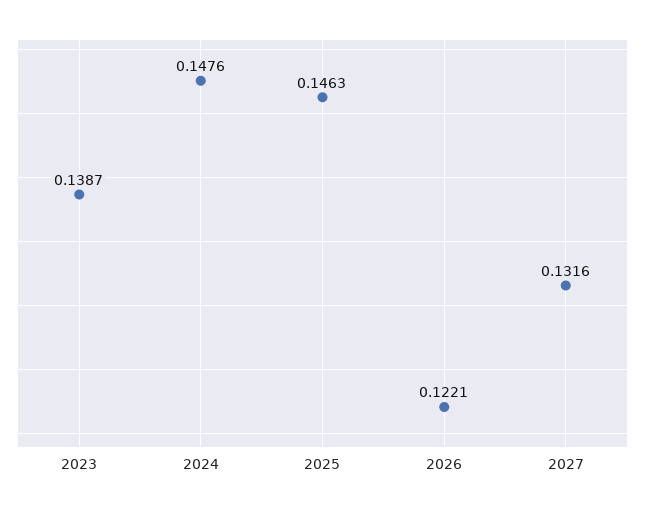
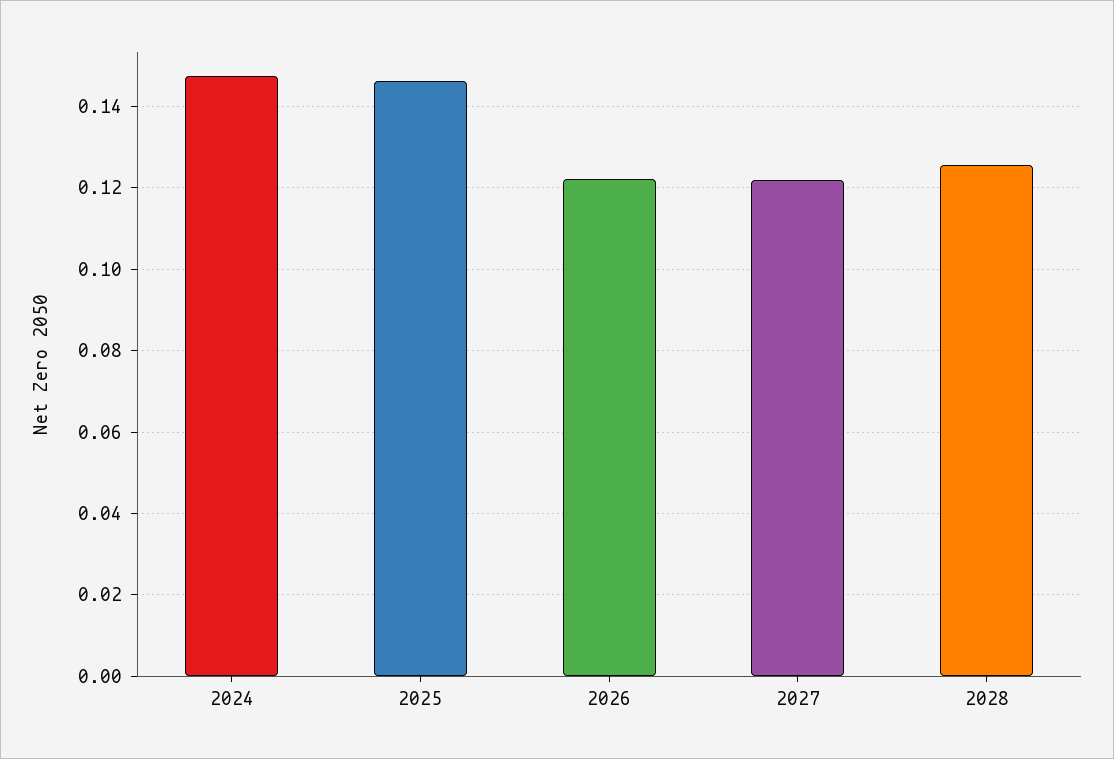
2023: 0.1387 -> none
2027: 0.1316 -> 0.122
2028: none -> 0.126

